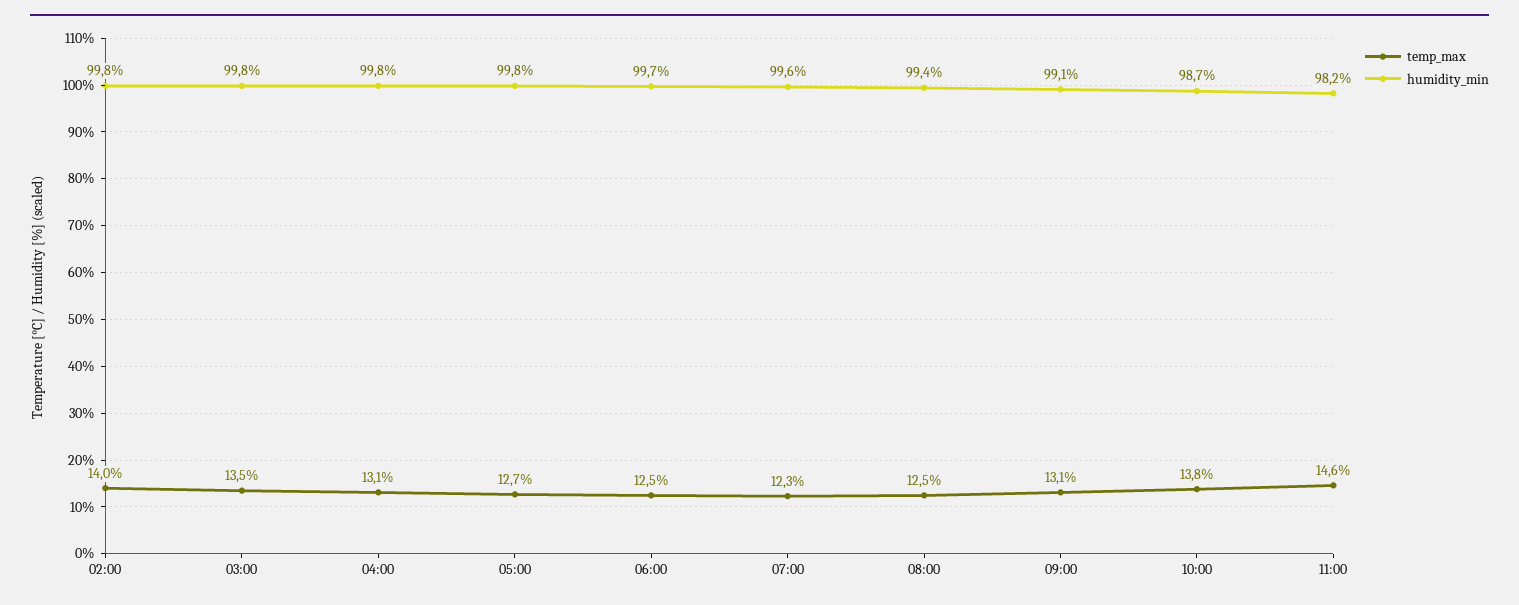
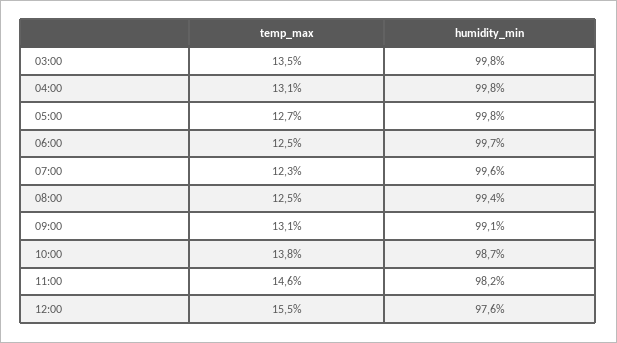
temp_max, 02:00: 14 -> none
humidity_min, 02:00: 99.8 -> none
temp_max, 12:00: none -> 15.5
humidity_min, 12:00: none -> 97.6

